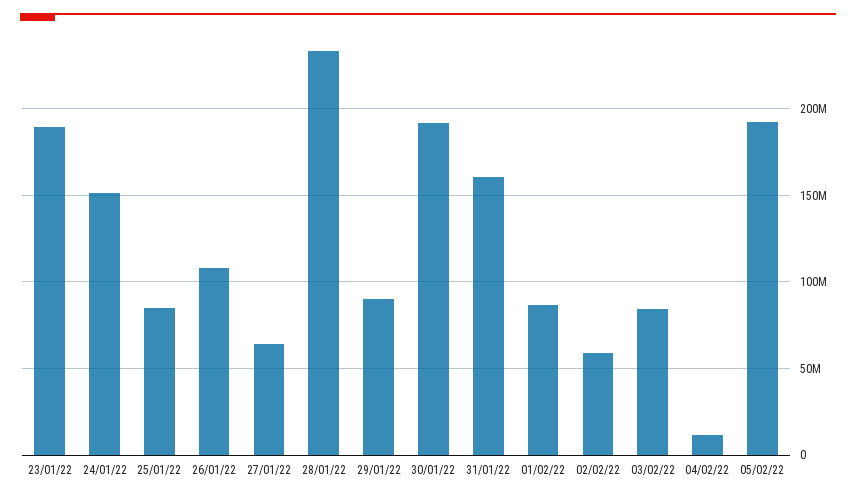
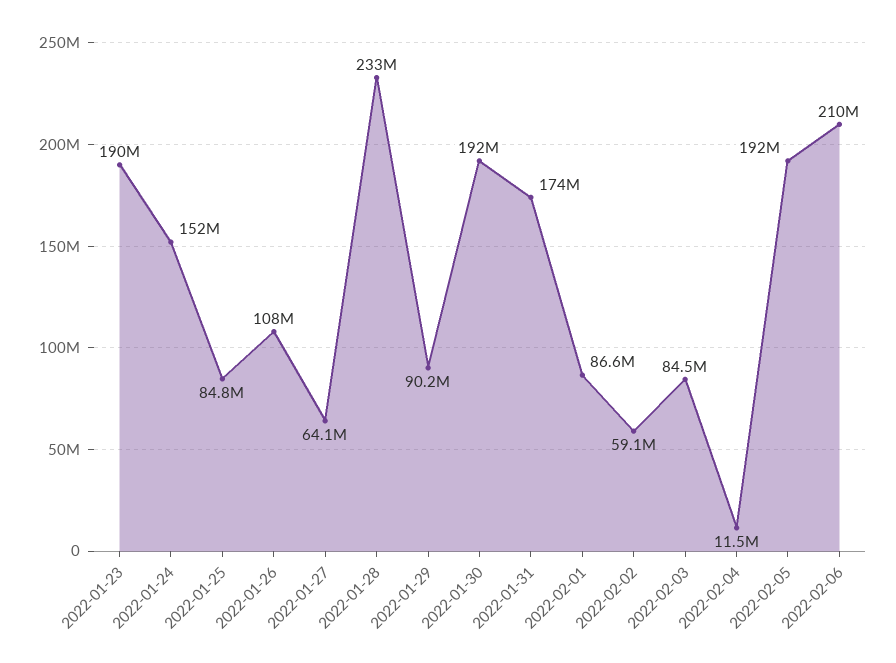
31/01/22: 160000000 -> 174000000
2022-02-06: none -> 210000000

